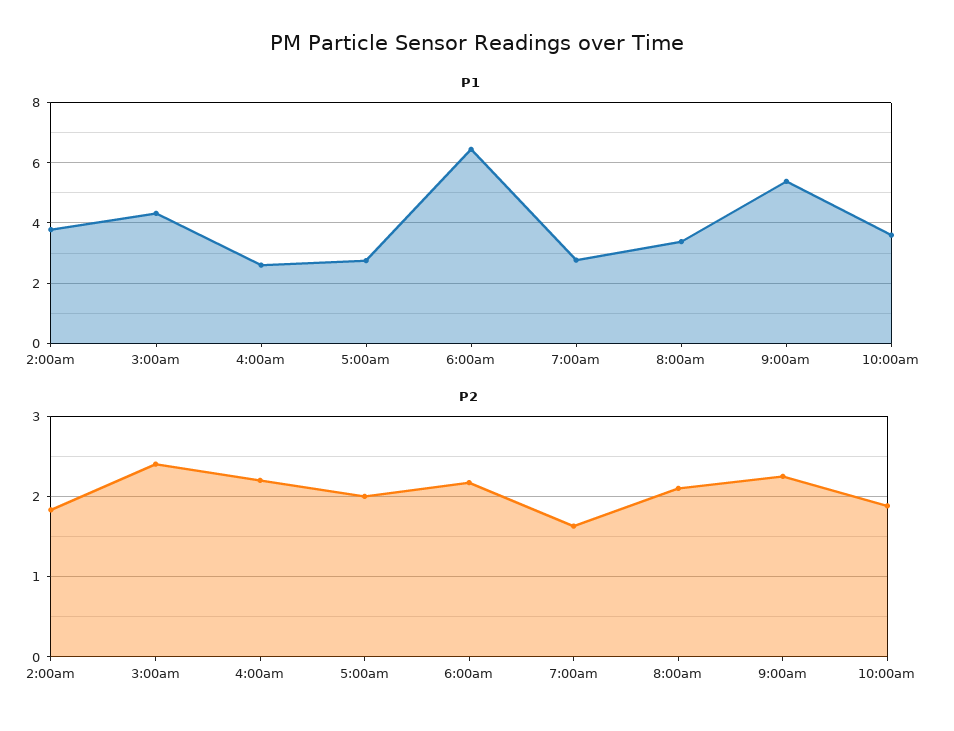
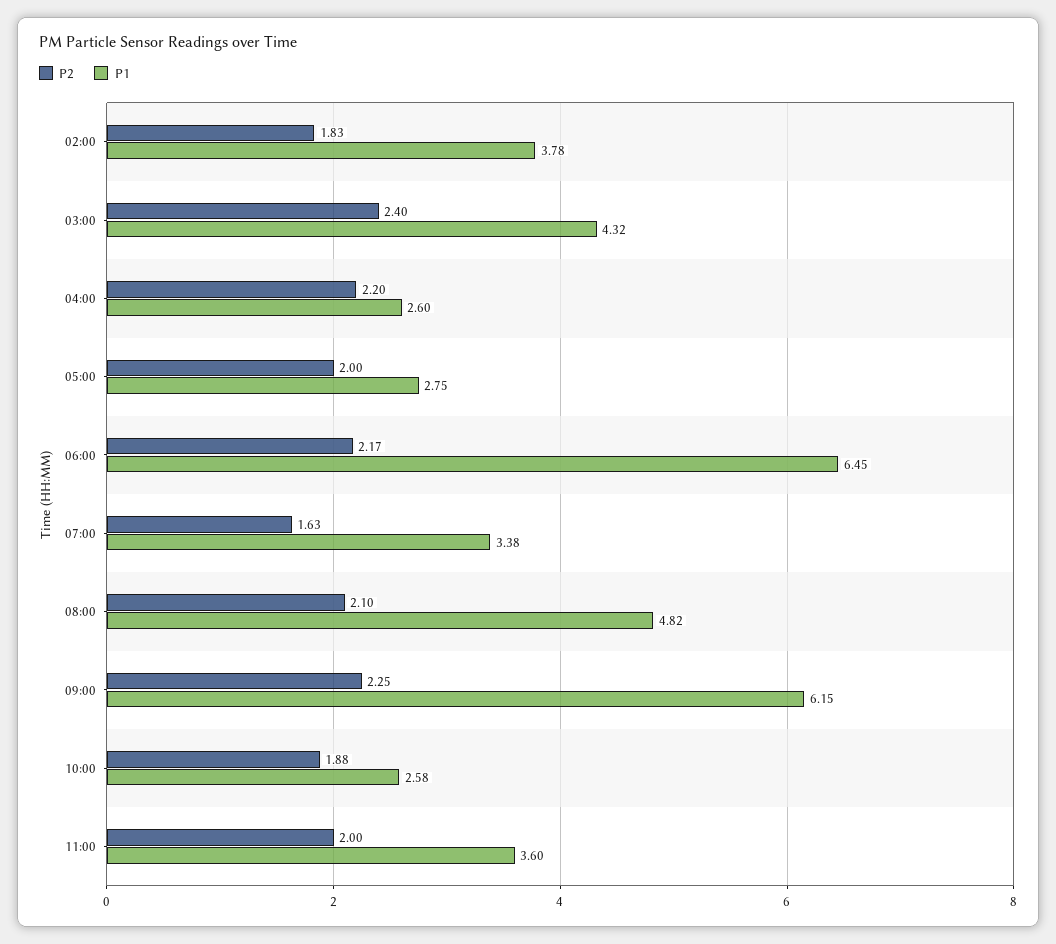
P1, 7:00am: 2.8 -> 3.38
P1, 8:00am: 3.4 -> 4.82
P1, 9:00am: 5.4 -> 6.15
P1, 10:00am: 3.6 -> 2.58
P2, 11:00: none -> 2
P1, 11:00: none -> 3.6

